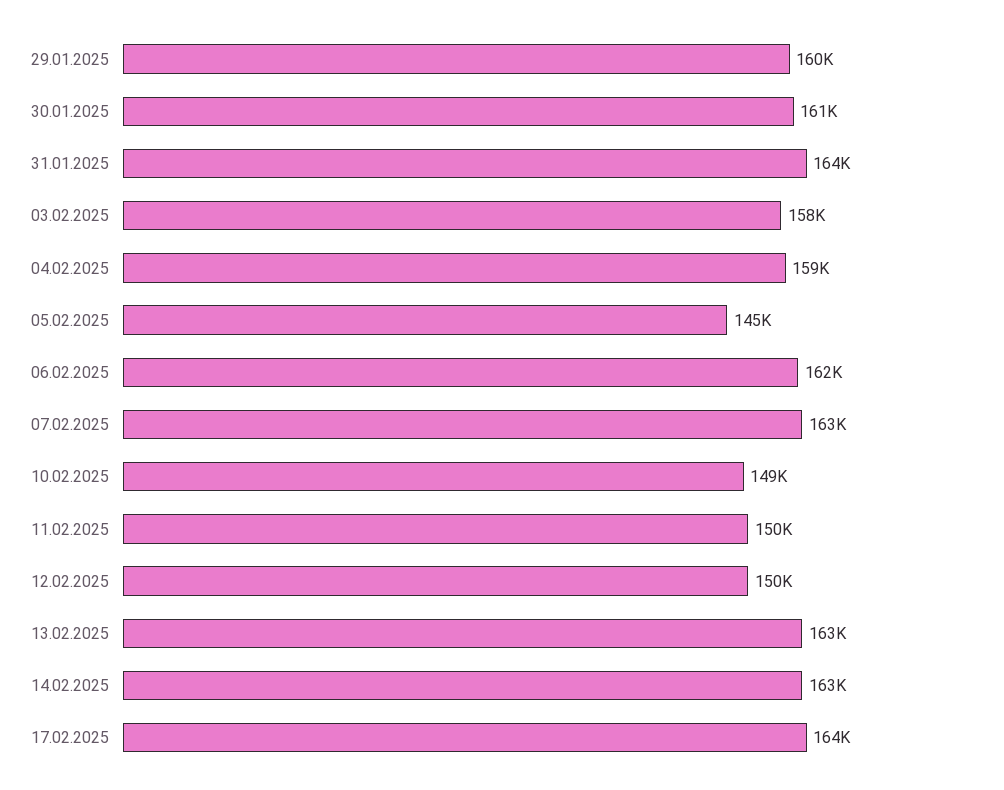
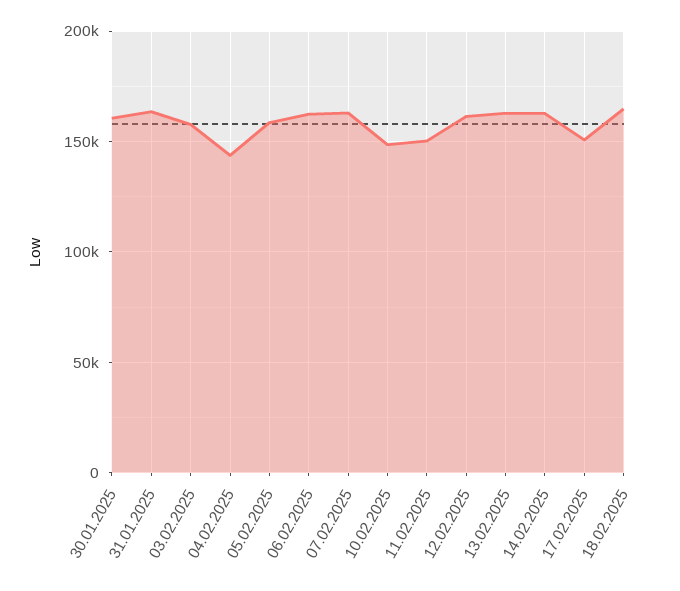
29.01.2025: 160000 -> none
04.02.2025: 159000 -> 145000
05.02.2025: 145000 -> 160000
12.02.2025: 150000 -> 160000
17.02.2025: 164000 -> 150000
18.02.2025: none -> 165000

